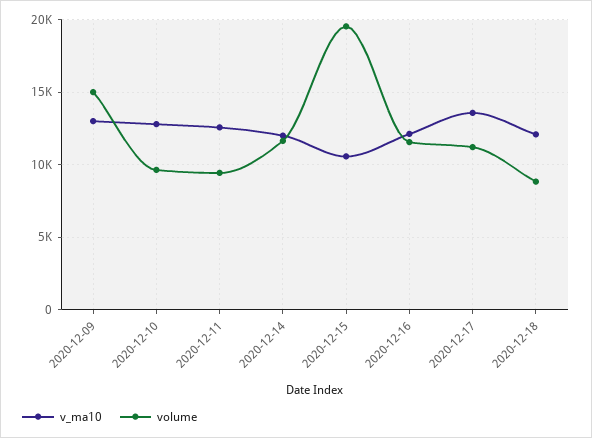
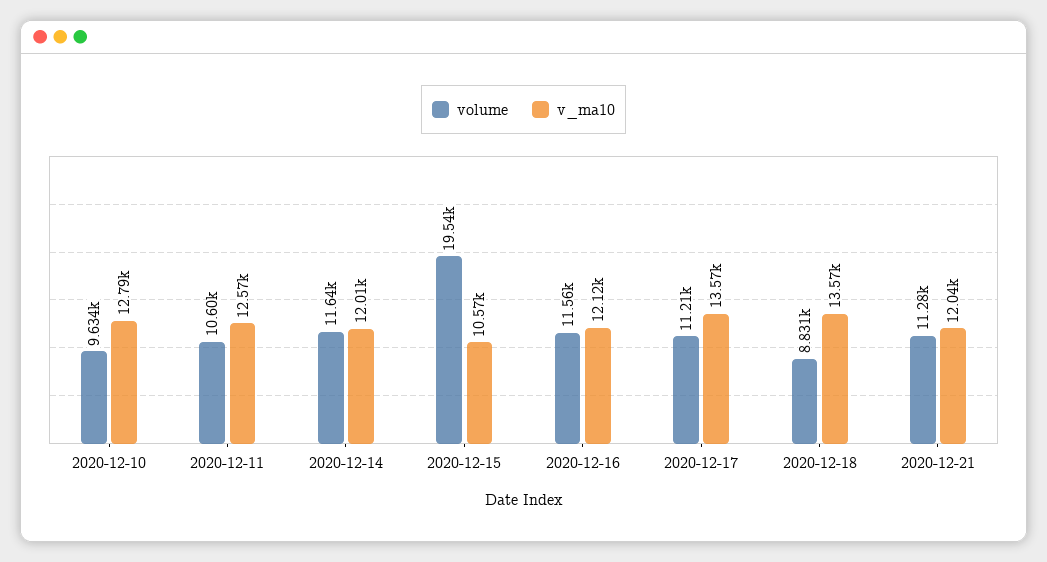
v_ma10, 2020-12-09: 13000 -> none
volume, 2020-12-09: 15000 -> none
volume, 2020-12-11: 9500 -> 10600
v_ma10, 2020-12-18: 12000 -> 13570
volume, 2020-12-21: none -> 11280
v_ma10, 2020-12-21: none -> 12040

